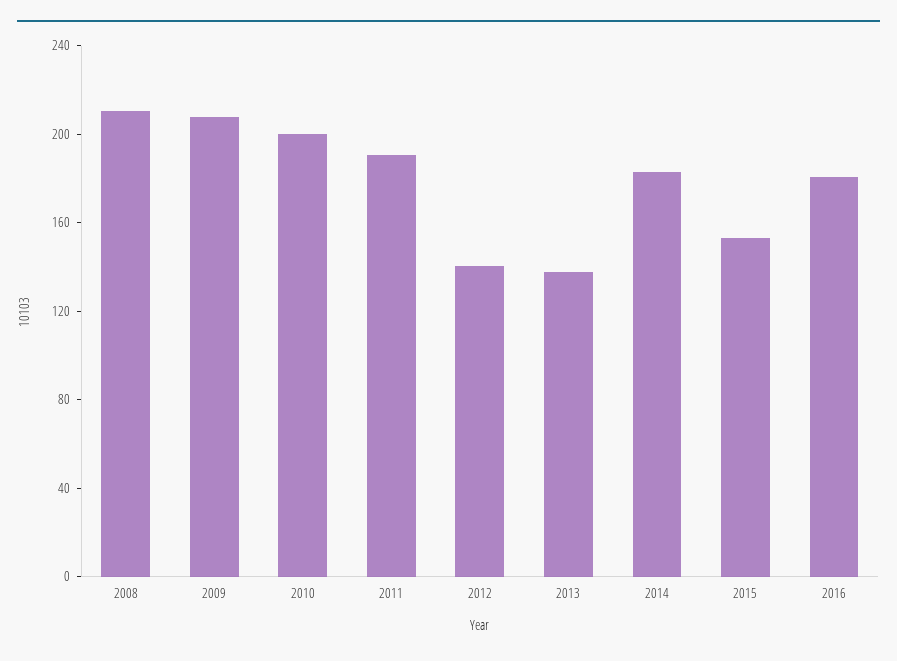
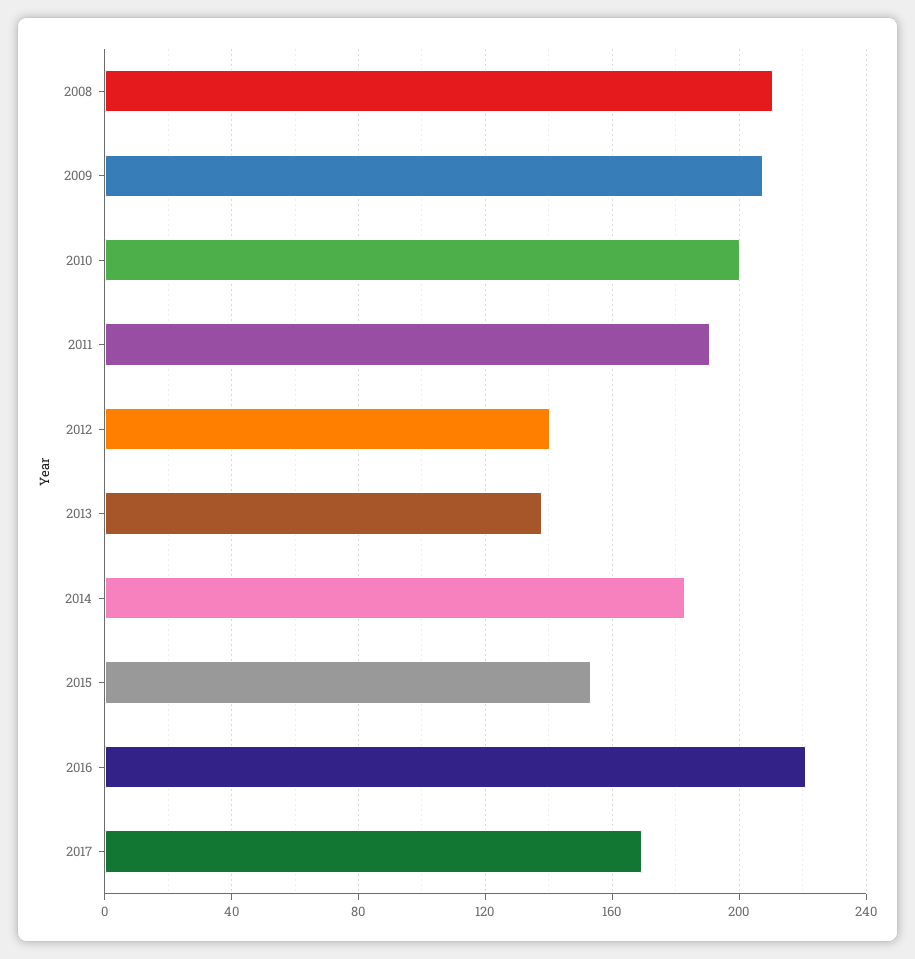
2016: 180 -> 220
2017: none -> 170

